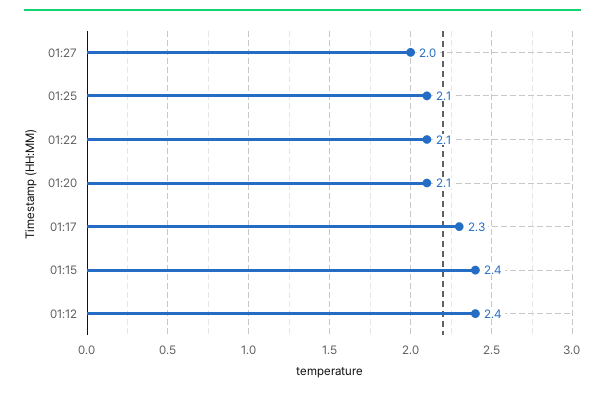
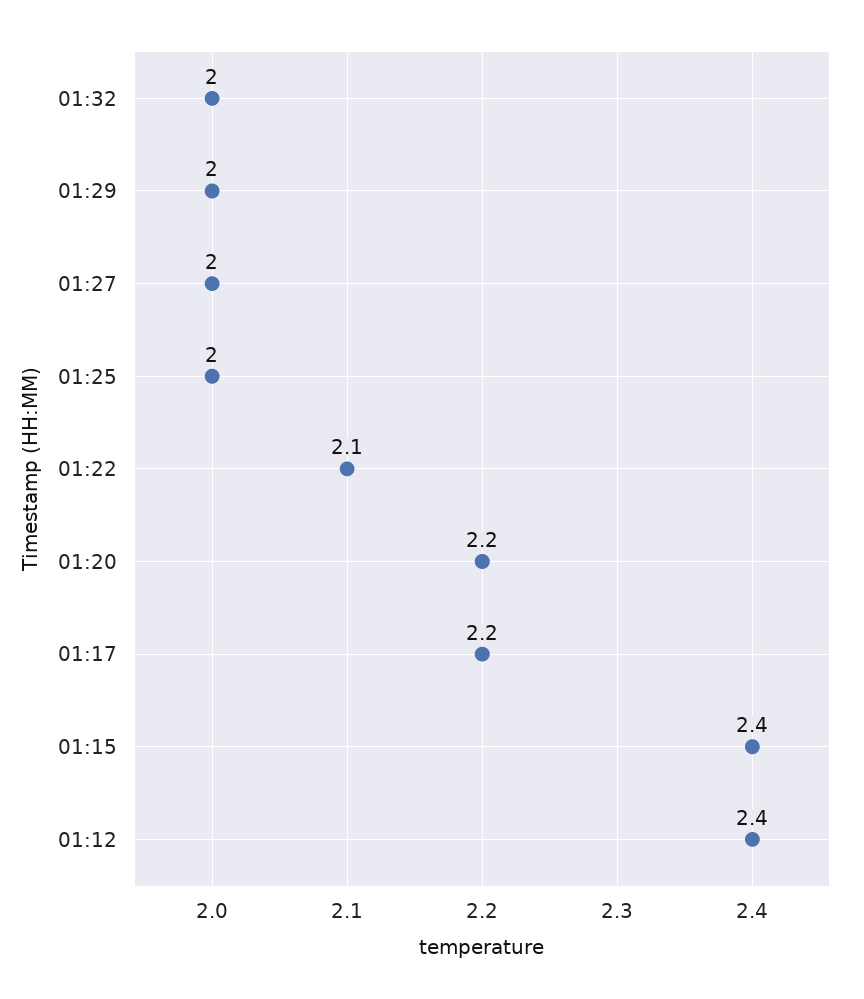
01:25: 2.1 -> 2
01:20: 2.1 -> 2.2
01:17: 2.3 -> 2.2
01:32: none -> 2
01:29: none -> 2

